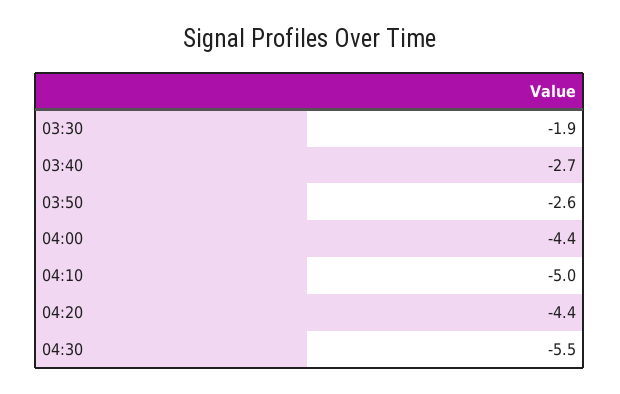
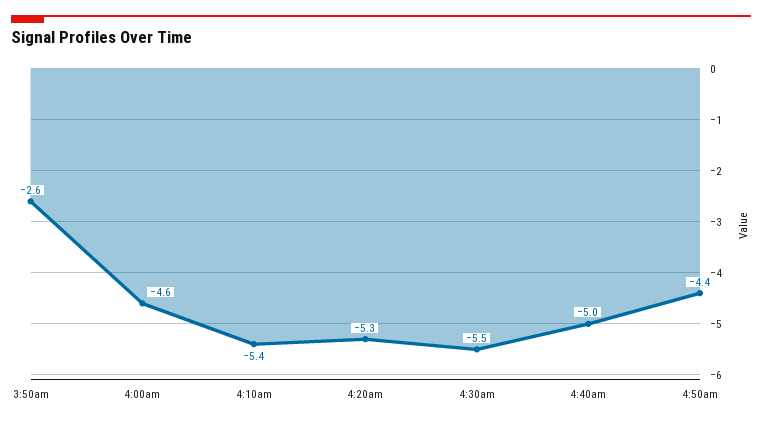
03:30: -1.9 -> none
03:40: -2.7 -> none
04:00: -4.4 -> -4.6
04:10: -5 -> -5.4
04:20: -4.4 -> -5.3
4:40am: none -> -5
4:50am: none -> -4.4

